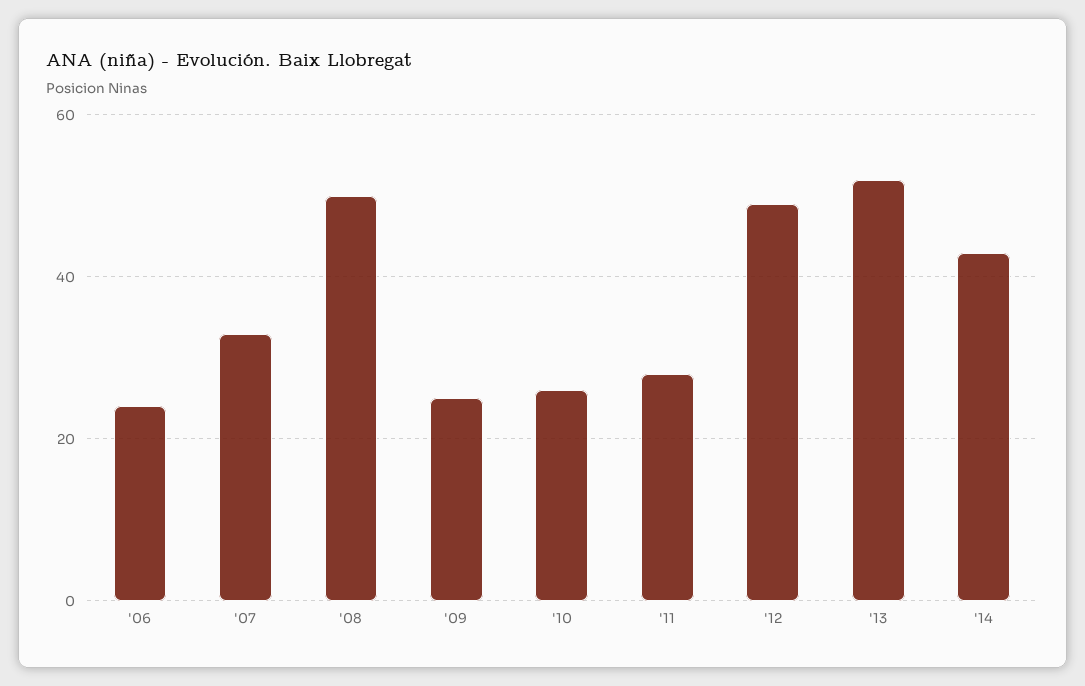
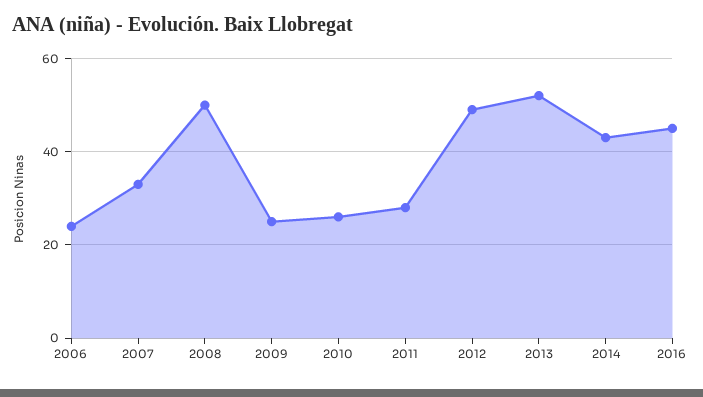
2016: none -> 45

